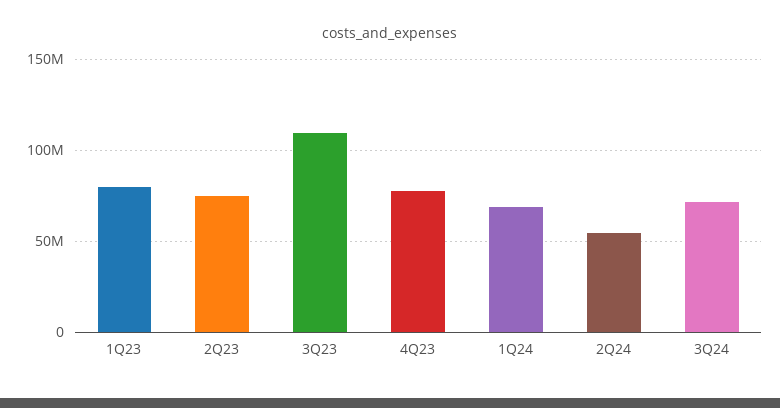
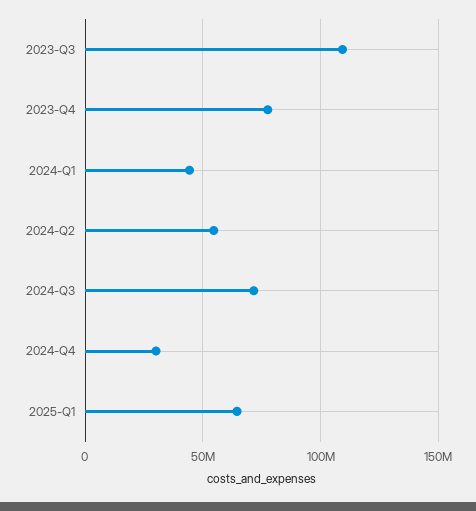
1Q23: 80000000 -> none
2Q23: 75000000 -> none
1Q24: 70000000 -> 45000000
2024-Q4: none -> 30000000
2025-Q1: none -> 65000000

